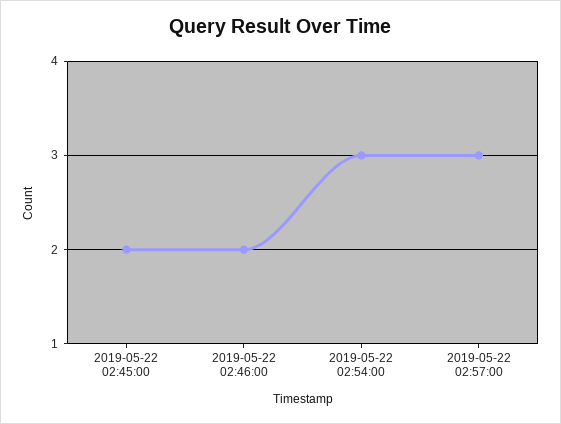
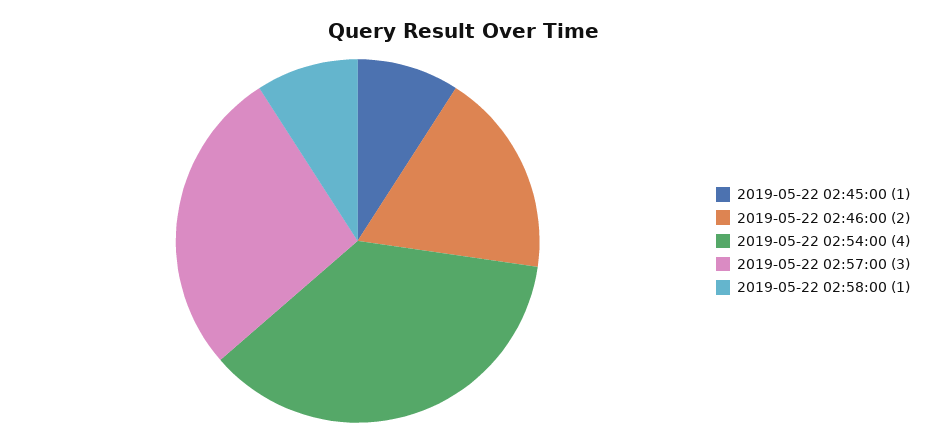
2019-05-22 02:45:00: 2 -> 1
2019-05-22 02:54:00: 3 -> 4
2019-05-22 02:58:00: none -> 1

